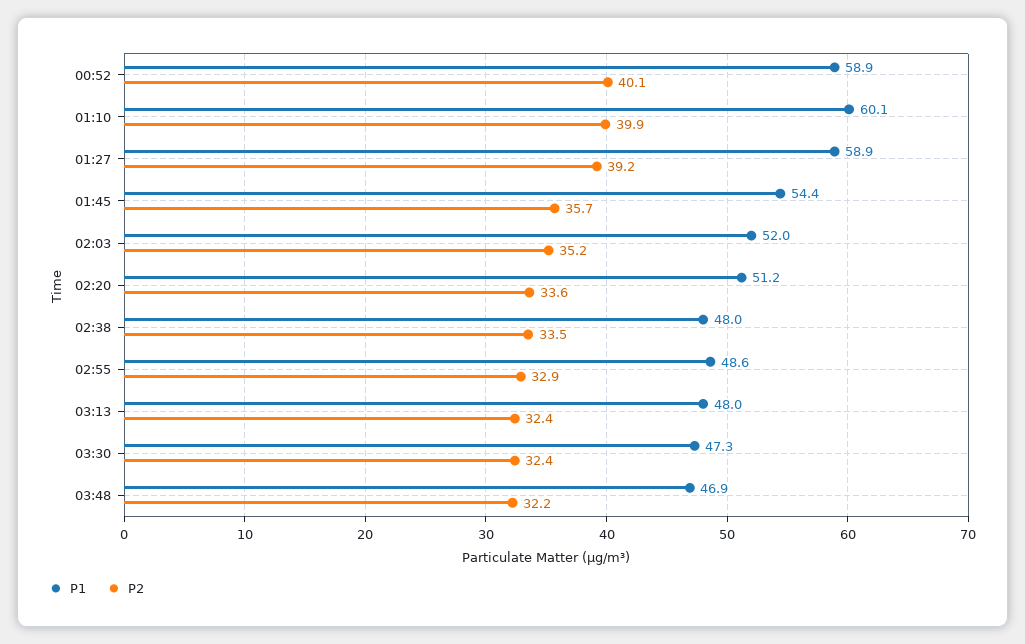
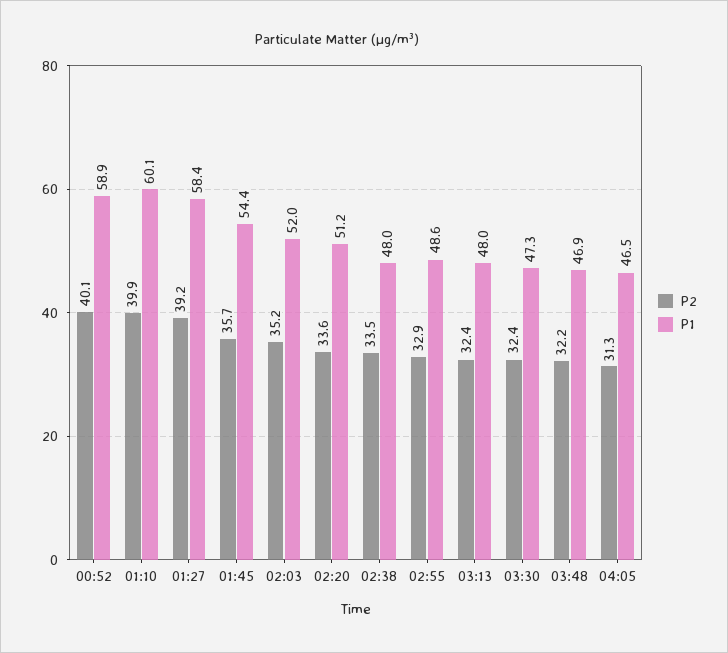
P1, 01:27: 58.9 -> 58.4
P2, 04:05: none -> 31.3
P1, 04:05: none -> 46.5

